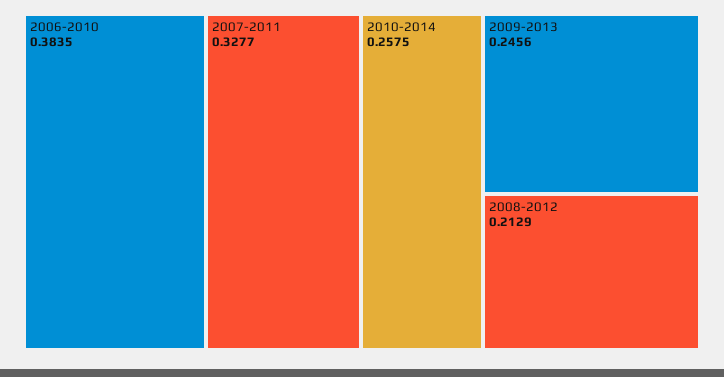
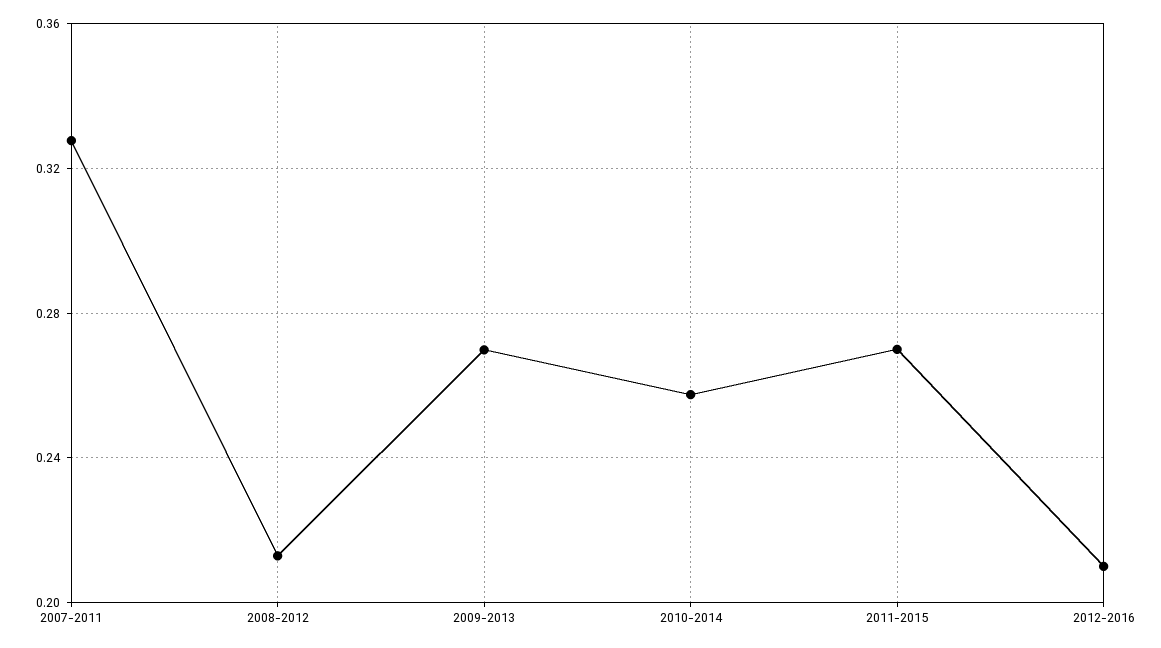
2006-2010: 0.3835 -> none
2009-2013: 0.2456 -> 0.27
2011-2015: none -> 0.27
2012-2016: none -> 0.21

